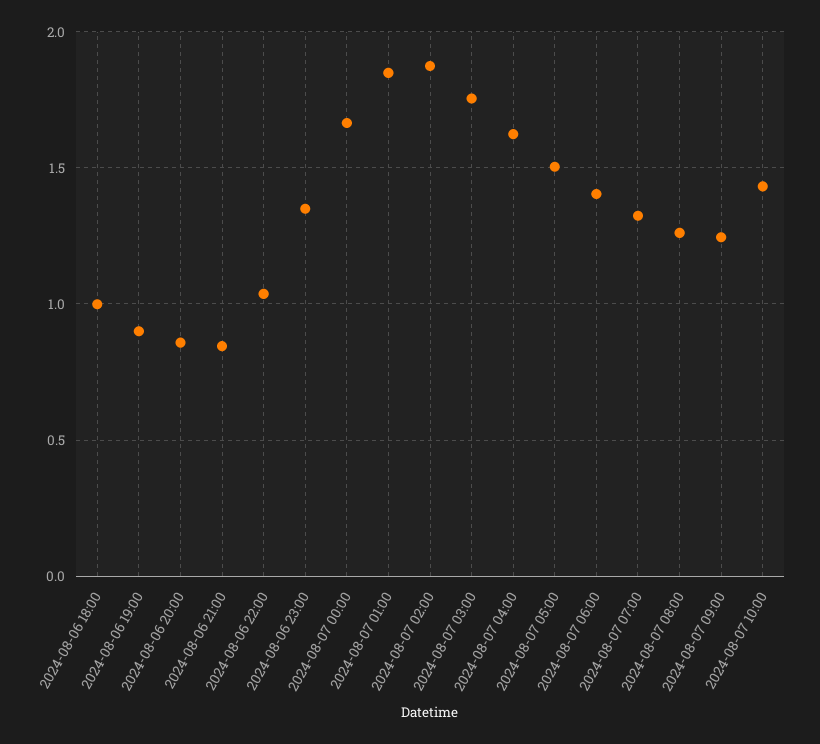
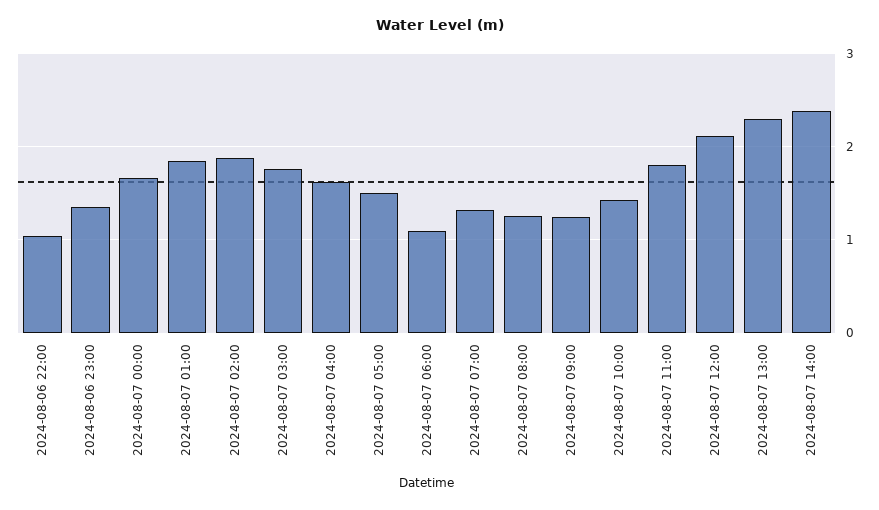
2024-08-06 18:00: 1 -> none
2024-08-06 19:00: 0.9 -> none
2024-08-06 20:00: 0.85 -> none
2024-08-06 21:00: 0.85 -> none
2024-08-07 06:00: 1.4 -> 1.1
2024-08-07 11:00: none -> 1.8
2024-08-07 12:00: none -> 2.1
2024-08-07 13:00: none -> 2.3
2024-08-07 14:00: none -> 2.4

